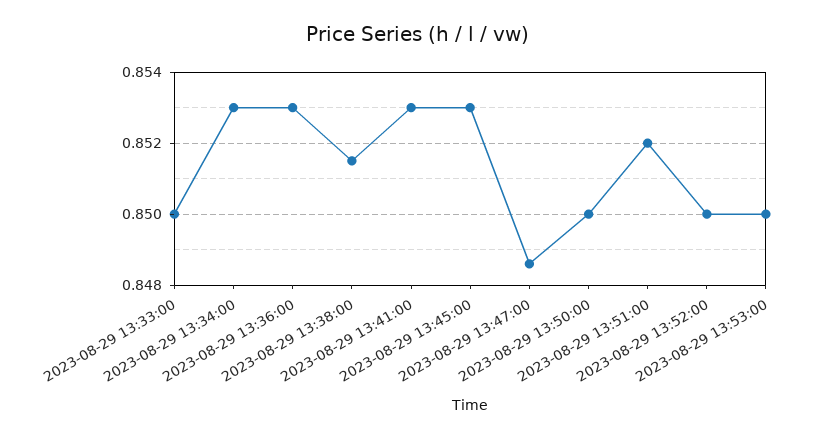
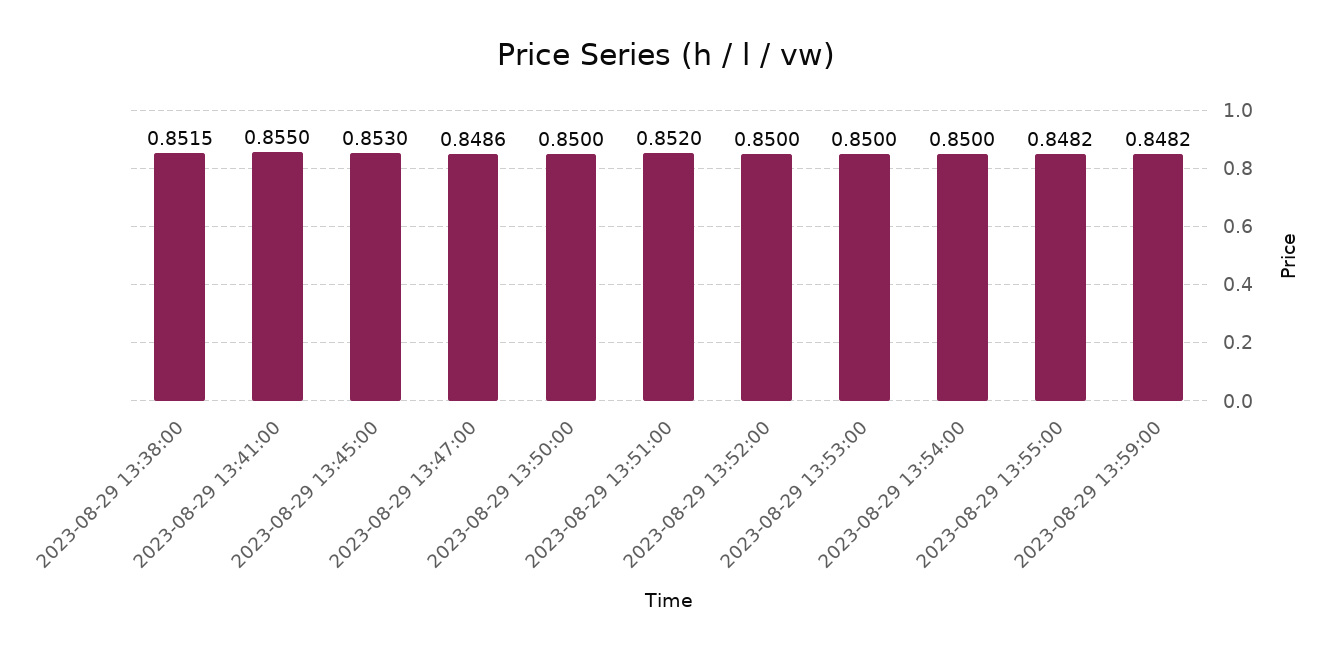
2023-08-29 13:33:00: 0.85 -> none
2023-08-29 13:34:00: 0.853 -> none
2023-08-29 13:36:00: 0.853 -> none
2023-08-29 13:41:00: 0.853 -> 0.855
2023-08-29 13:54:00: none -> 0.85
2023-08-29 13:55:00: none -> 0.8482
2023-08-29 13:59:00: none -> 0.8482

